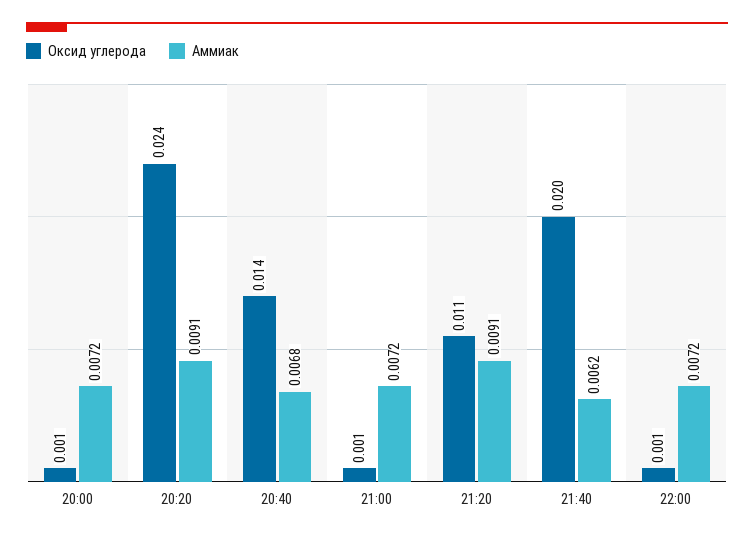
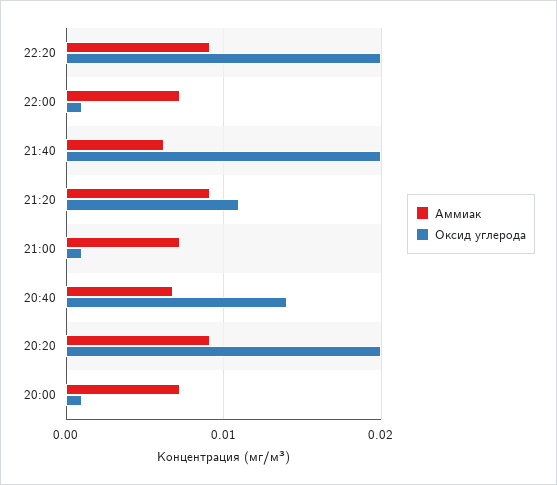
Оксид углерода, 20:20: 0.024 -> 0.02
Аммиак, 22:20: none -> 0.009
Оксид углерода, 22:20: none -> 0.02

